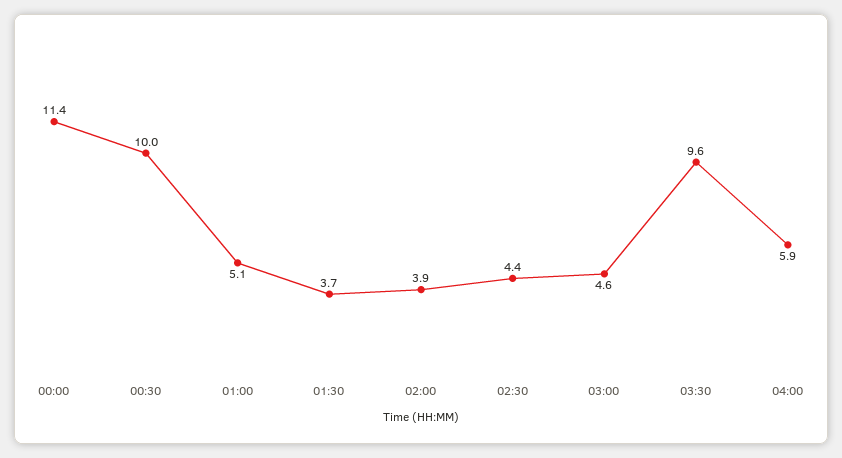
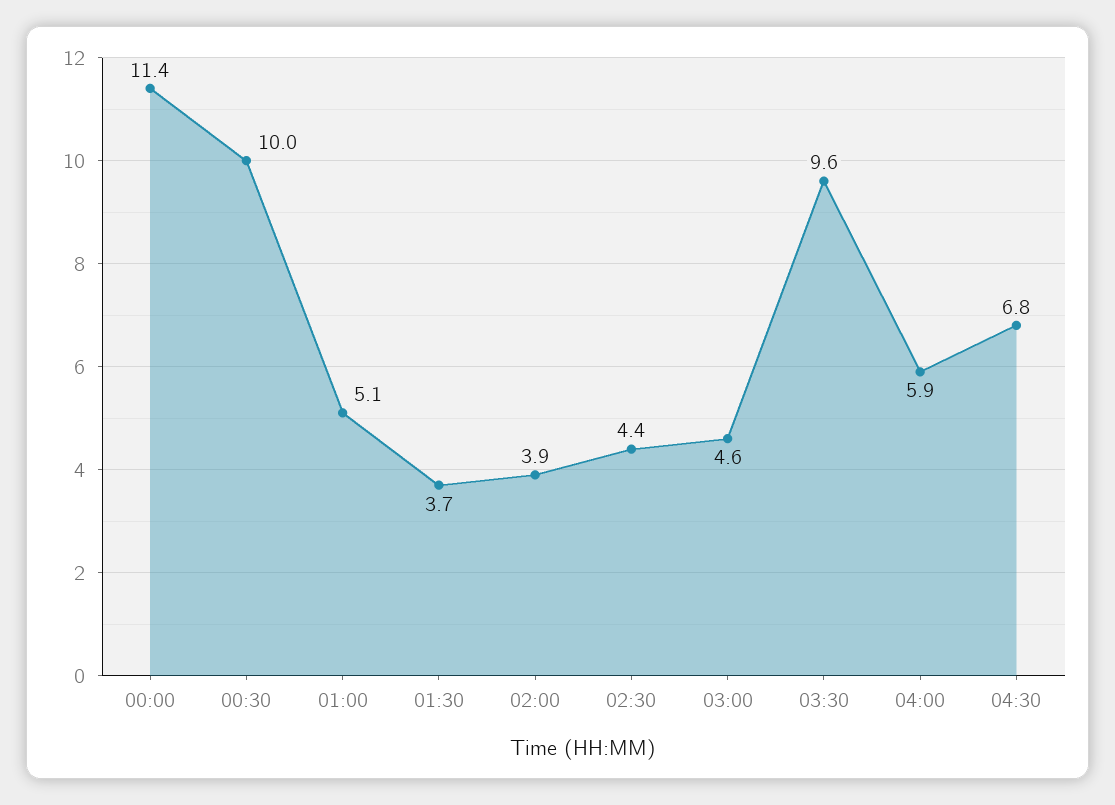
04:30: none -> 6.8

